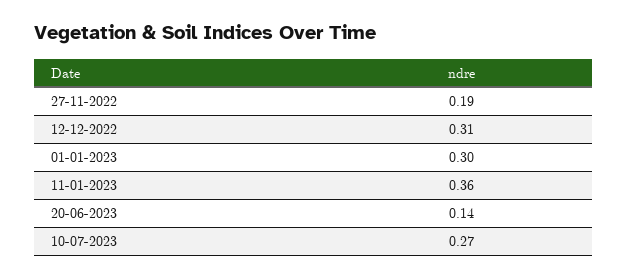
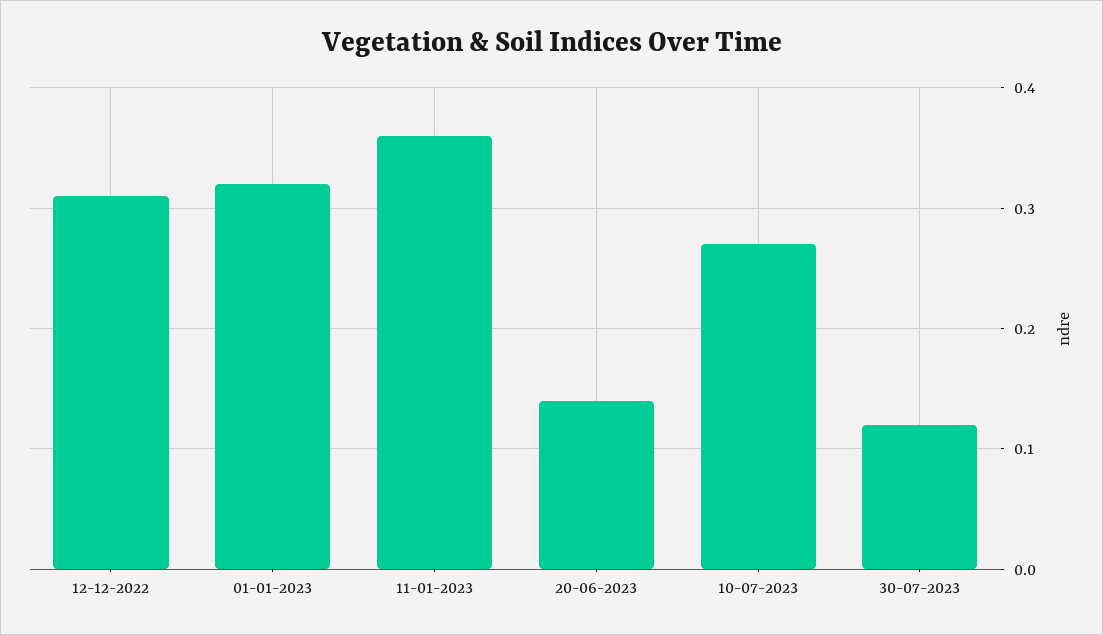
27-11-2022: 0.19 -> none
01-01-2023: 0.3 -> 0.32
30-07-2023: none -> 0.12

